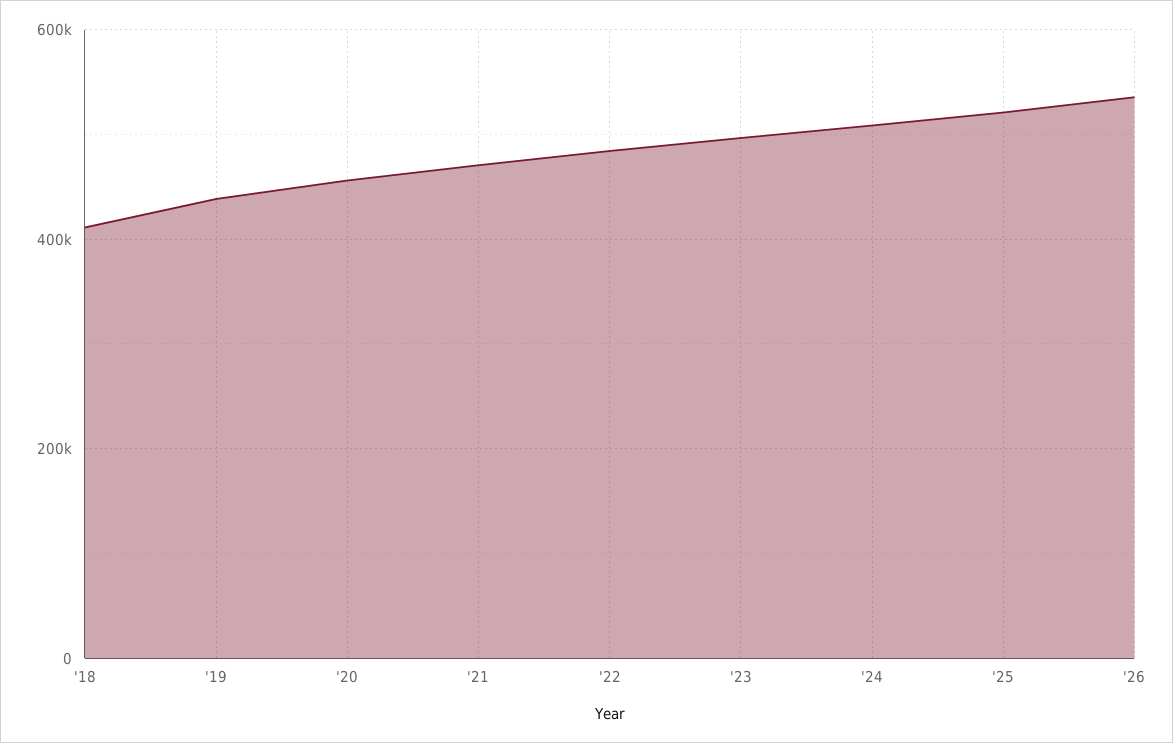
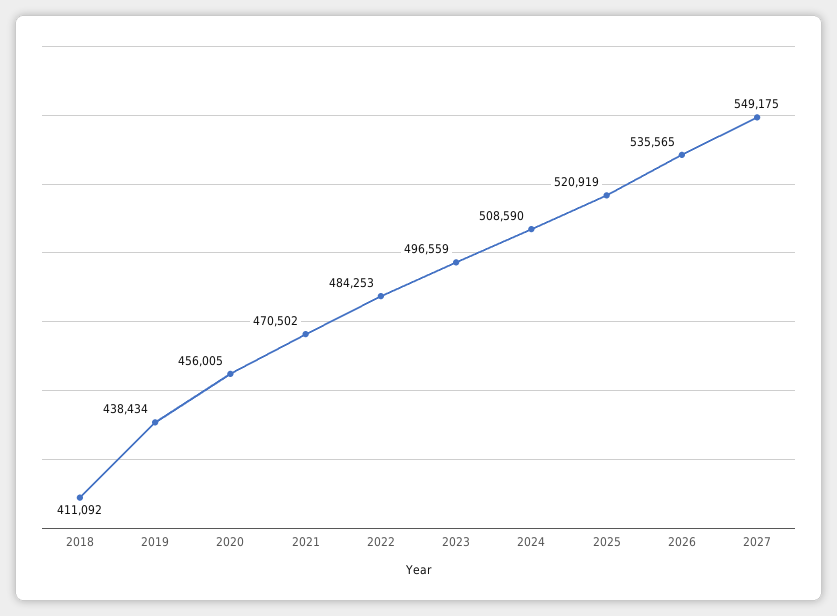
2027: none -> 549175

